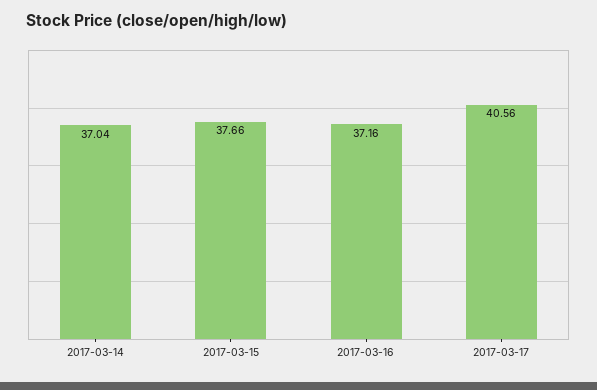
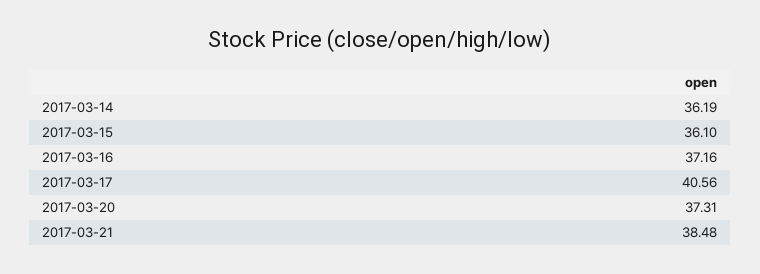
2017-03-14: 37.04 -> 36.19
2017-03-15: 37.66 -> 36.1
2017-03-20: none -> 37.31
2017-03-21: none -> 38.48

